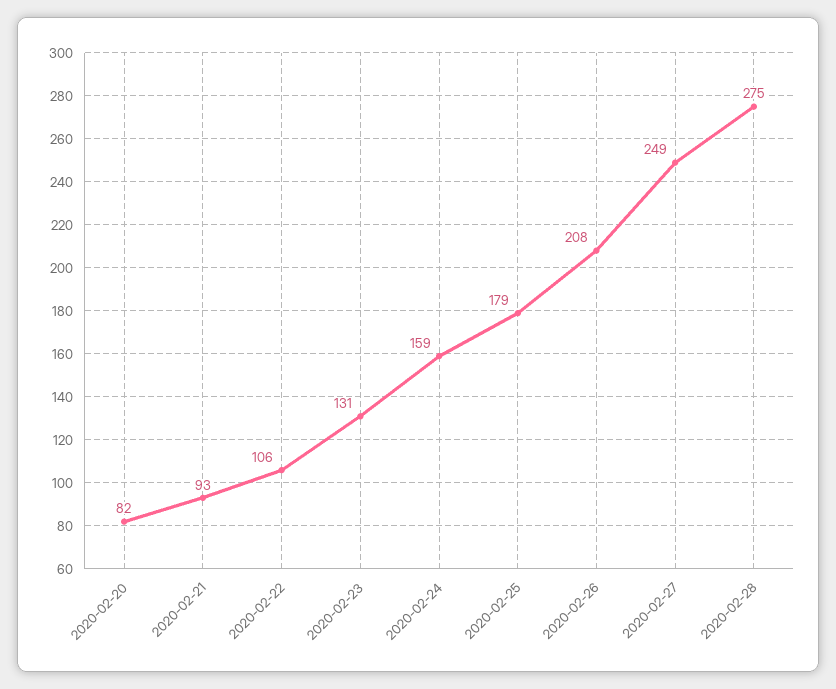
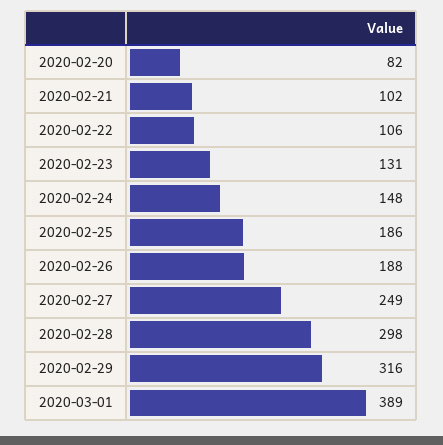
2020-02-21: 93 -> 102
2020-02-24: 159 -> 148
2020-02-25: 179 -> 186
2020-02-26: 208 -> 188
2020-02-28: 275 -> 298
2020-02-29: none -> 316
2020-03-01: none -> 389

